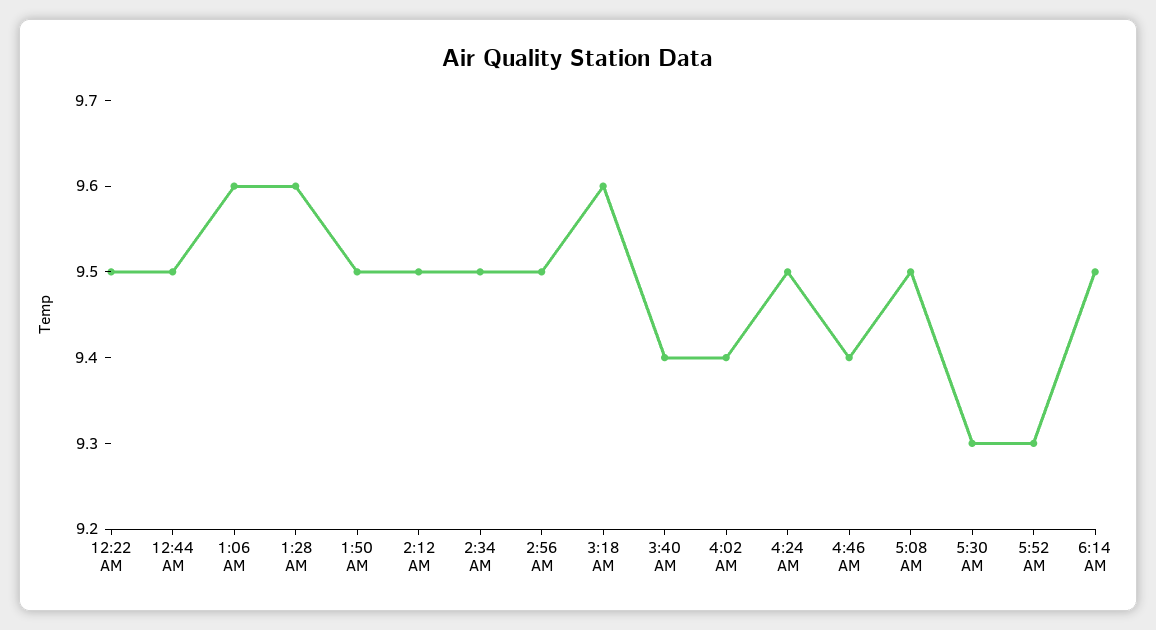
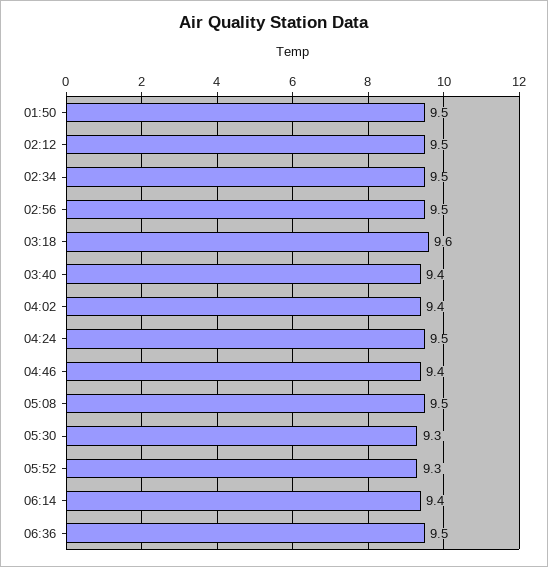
12:22 AM: 9.5 -> none
12:44 AM: 9.5 -> none
1:06 AM: 9.6 -> none
1:28 AM: 9.6 -> none
6:14 AM: 9.5 -> 9.4
06:36: none -> 9.5

